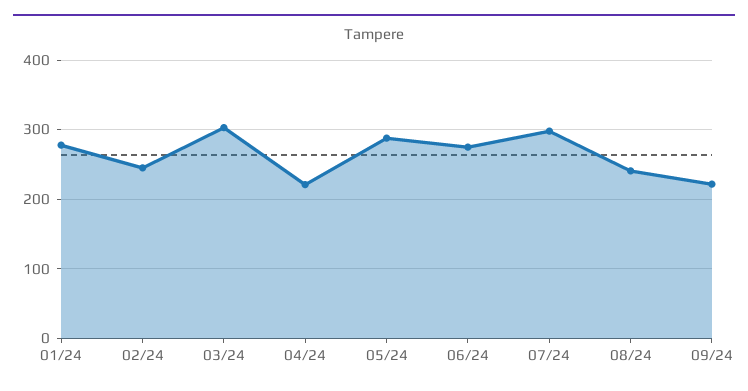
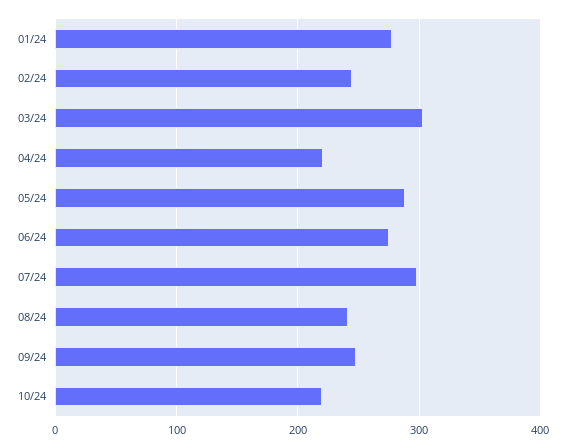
09/24: 220 -> 250
10/24: none -> 220

